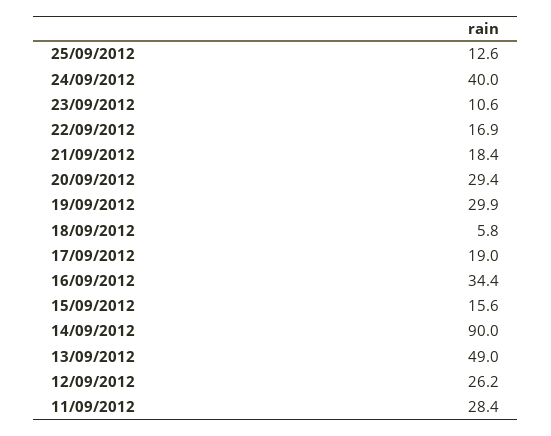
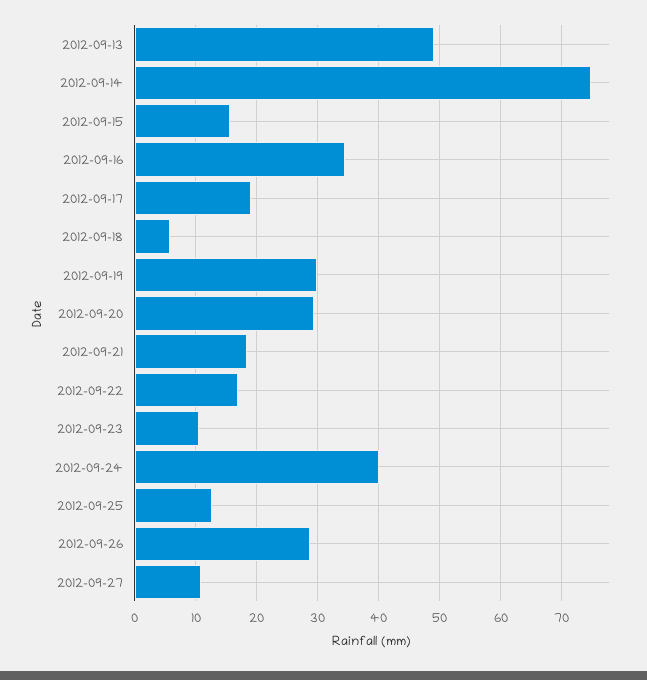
14/09/2012: 90 -> 75
12/09/2012: 26.2 -> none
11/09/2012: 28.4 -> none
2012-09-26: none -> 29
2012-09-27: none -> 11

